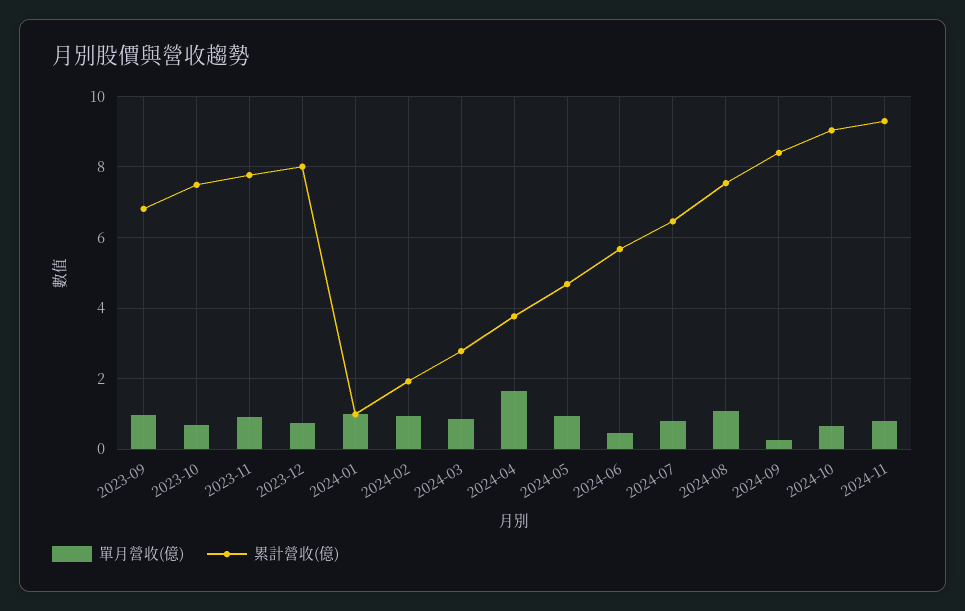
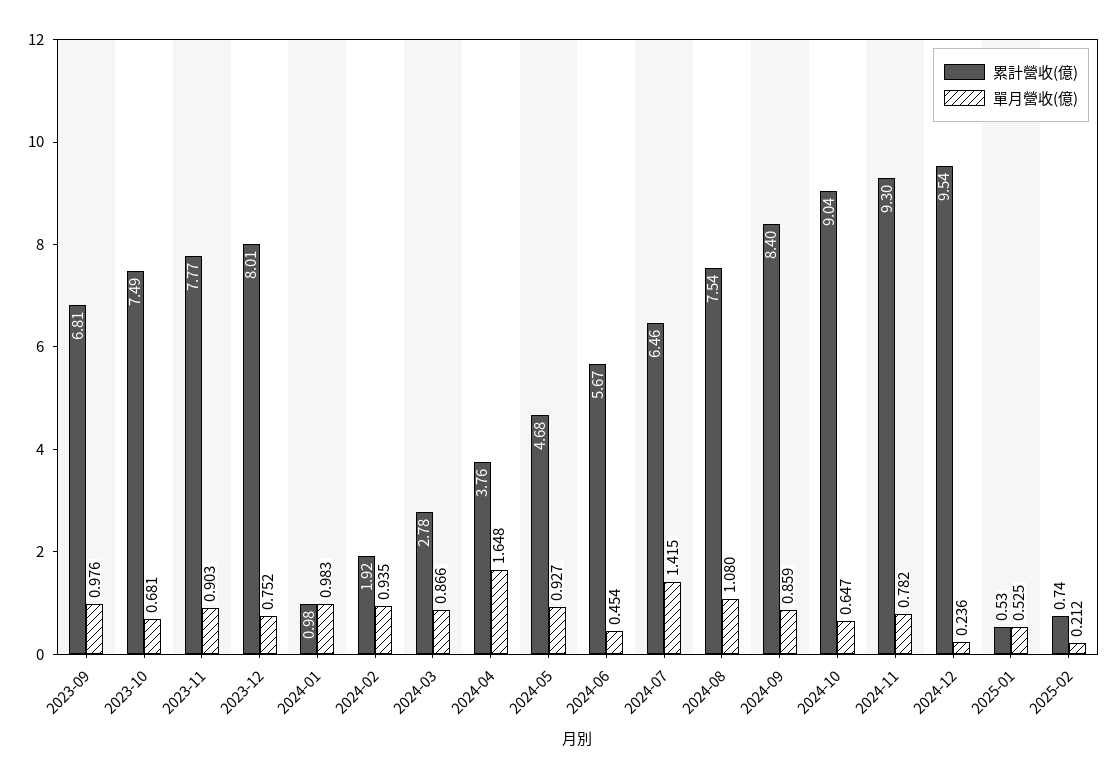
單月營收(億), 2024-07: 0.8 -> 1.415
單月營收(億), 2024-09: 0.2 -> 0.859
累計營收(億), 2024-12: none -> 9.54
單月營收(億), 2024-12: none -> 0.236
累計營收(億), 2025-01: none -> 0.53
單月營收(億), 2025-01: none -> 0.525
累計營收(億), 2025-02: none -> 0.74
單月營收(億), 2025-02: none -> 0.212

